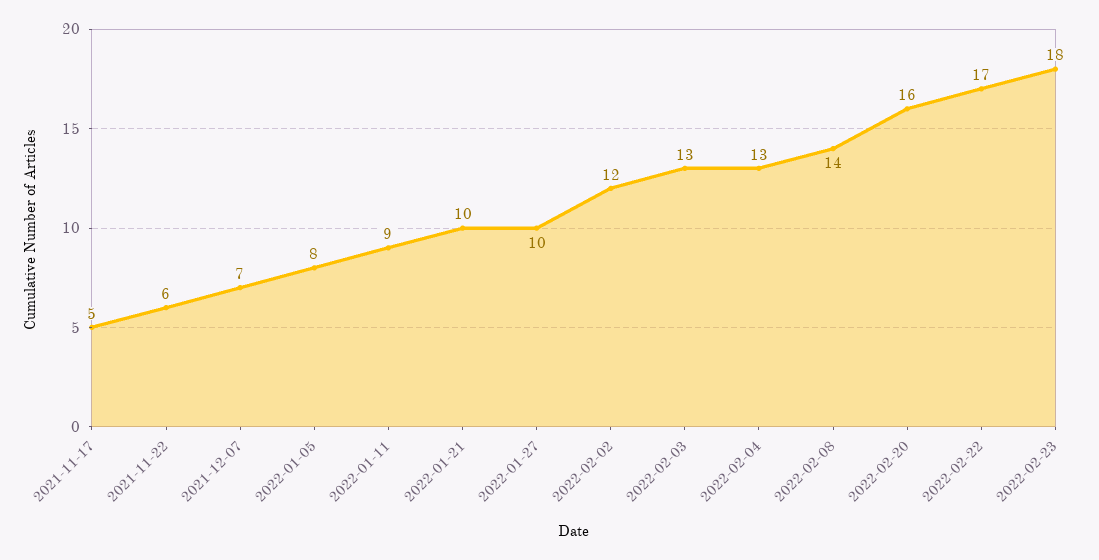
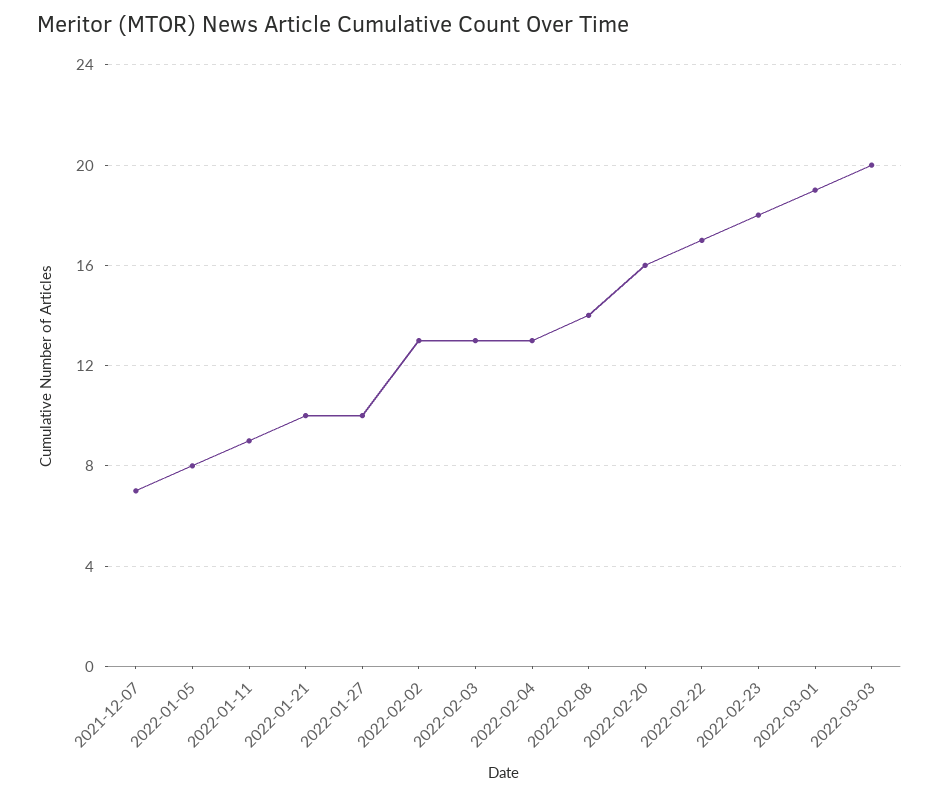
2021-11-17: 5 -> none
2021-11-22: 6 -> none
2022-02-02: 12 -> 13
2022-03-01: none -> 19
2022-03-03: none -> 20

